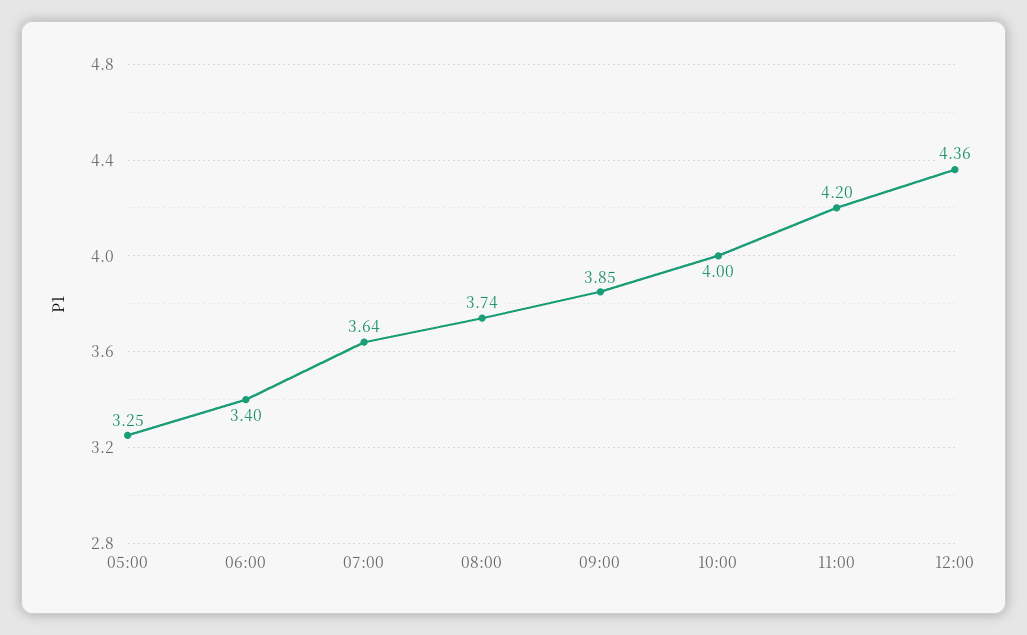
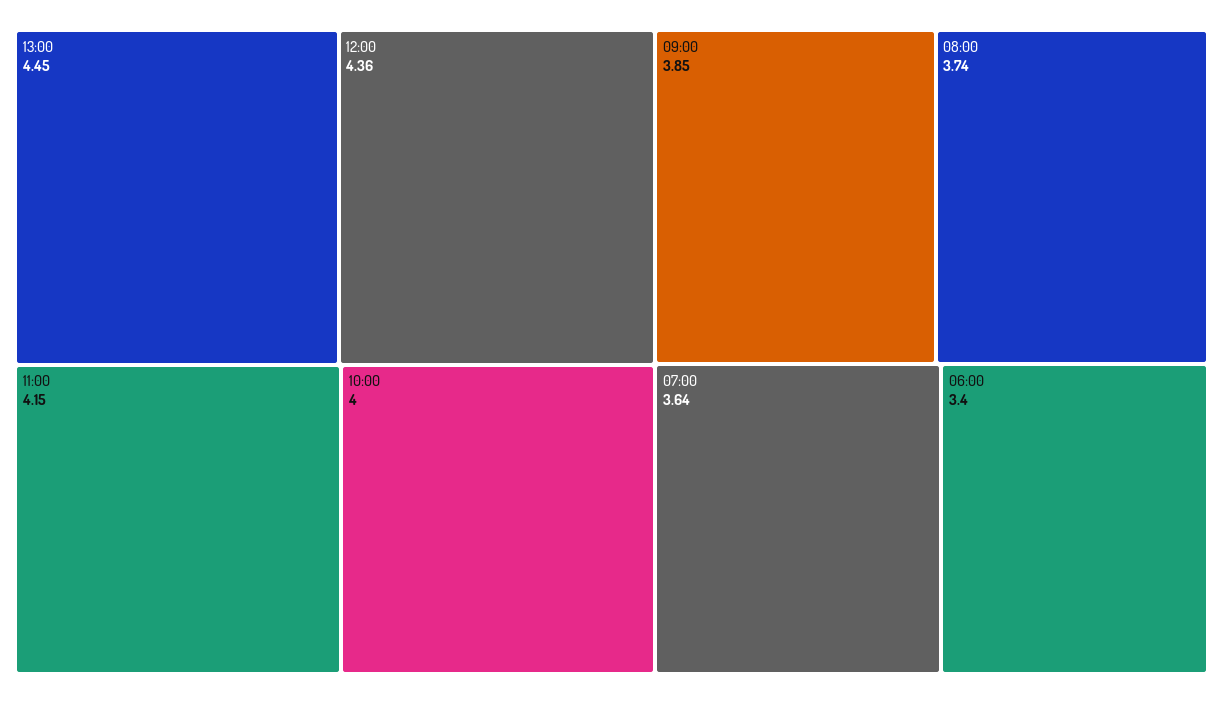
05:00: 3.25 -> none
11:00: 4.2 -> 4.15
13:00: none -> 4.45

